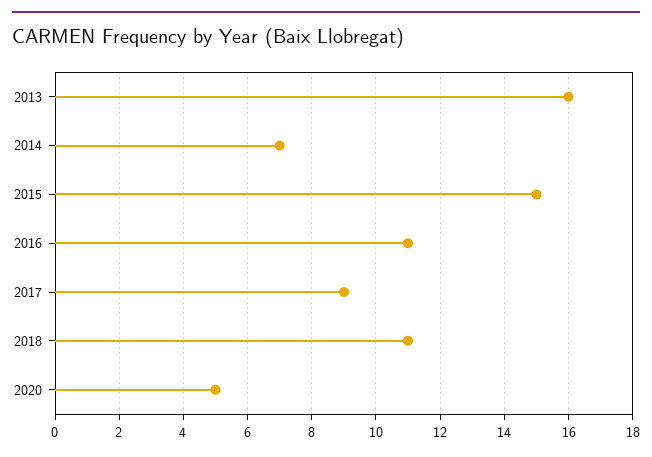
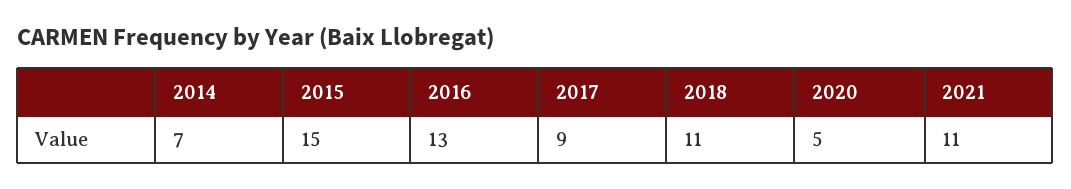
2013: 16 -> none
2016: 11 -> 13
2021: none -> 11

